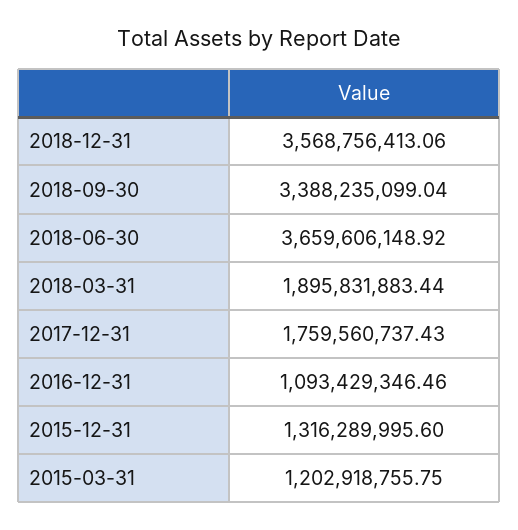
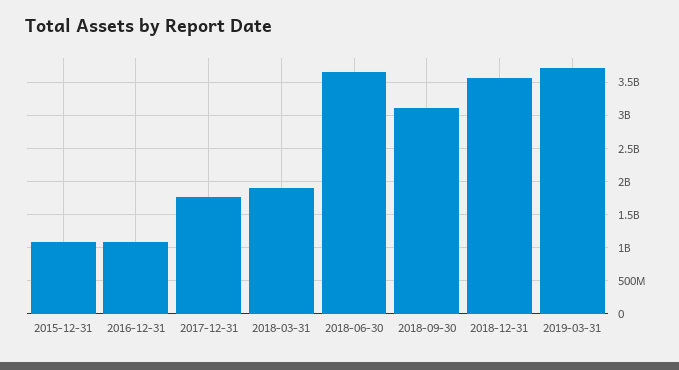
2018-09-30: 3388235099.04 -> 3100000000
2015-12-31: 1316289995.6 -> 1100000000
2015-03-31: 1202918755.75 -> none
2019-03-31: none -> 3700000000

